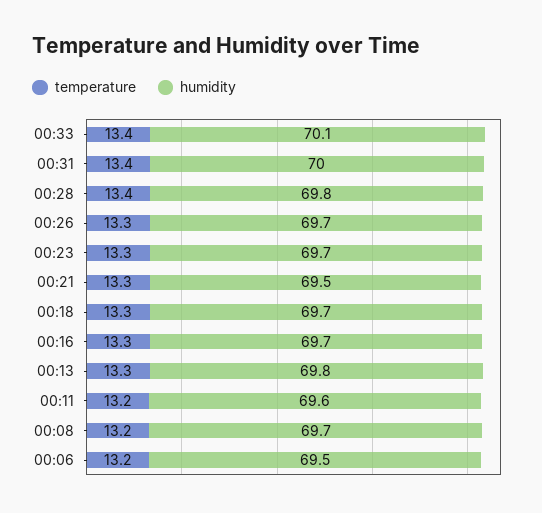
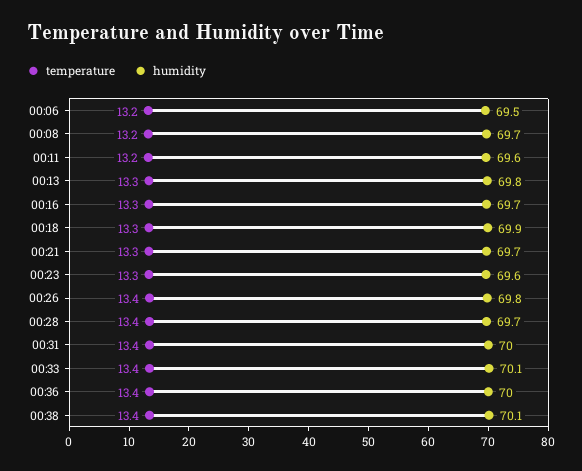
humidity, 00:28: 69.8 -> 69.7
temperature, 00:26: 13.3 -> 13.4
humidity, 00:26: 69.7 -> 69.8
humidity, 00:23: 69.7 -> 69.6
humidity, 00:21: 69.5 -> 69.7
humidity, 00:18: 69.7 -> 69.9
temperature, 00:36: none -> 13.4
humidity, 00:36: none -> 70
temperature, 00:38: none -> 13.4
humidity, 00:38: none -> 70.1

